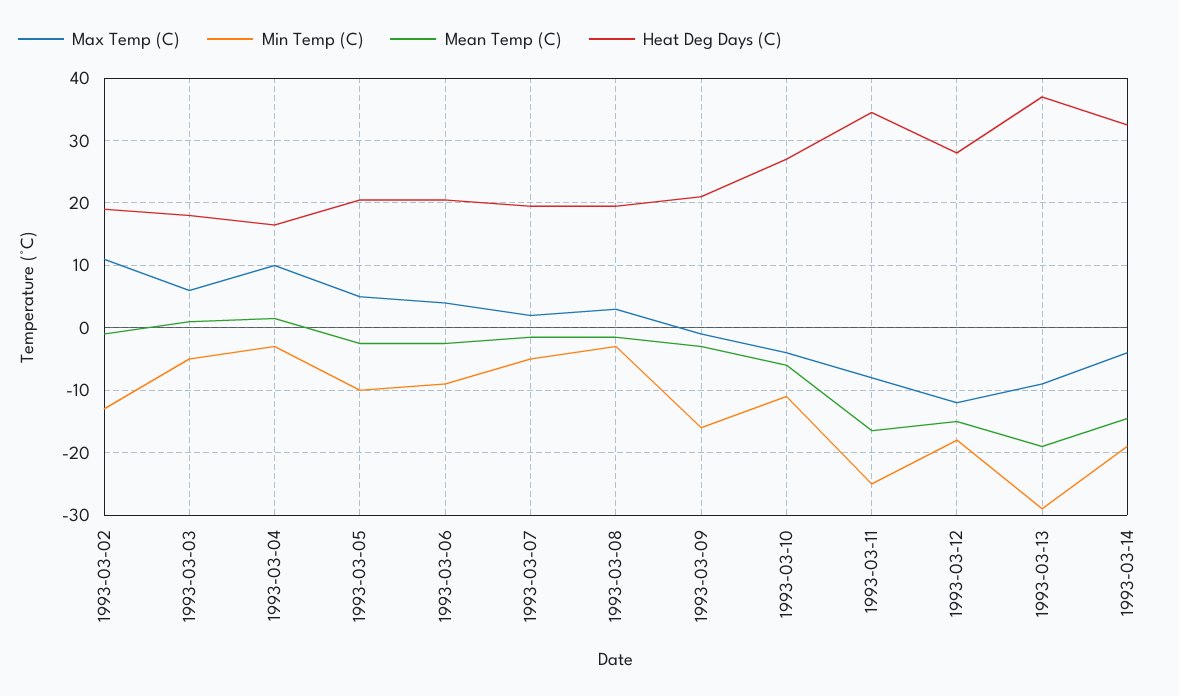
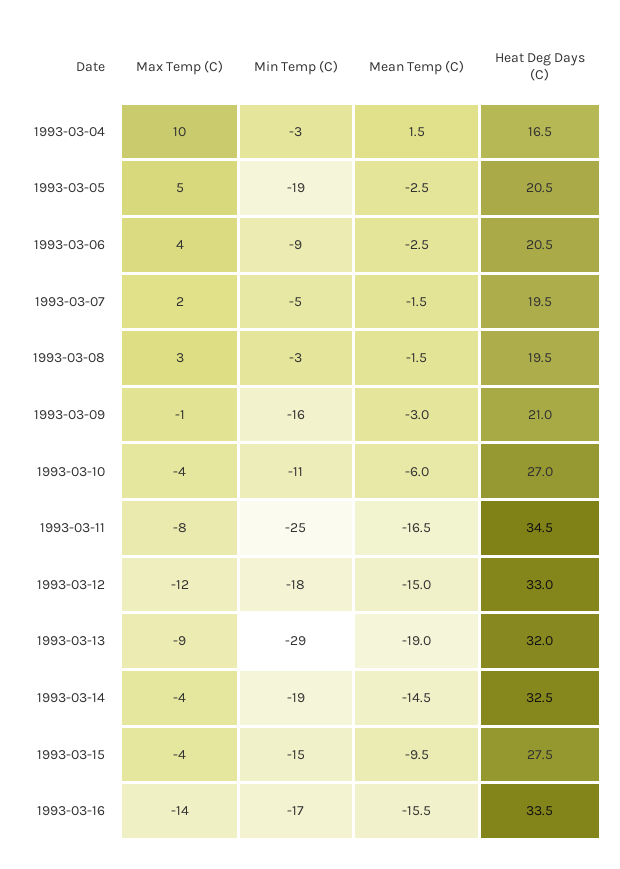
Max Temp (C), 1993-03-02: 11 -> none
Min Temp (C), 1993-03-02: -13 -> none
Mean Temp (C), 1993-03-02: -1 -> none
Heat Deg Days (C), 1993-03-02: 19 -> none
Max Temp (C), 1993-03-03: 6 -> none
Min Temp (C), 1993-03-03: -5 -> none
Mean Temp (C), 1993-03-03: 1 -> none
Heat Deg Days (C), 1993-03-03: 18 -> none
Min Temp (C), 1993-03-05: -10 -> -19
Heat Deg Days (C), 1993-03-12: 28 -> 33
Heat Deg Days (C), 1993-03-13: 37 -> 32
Max Temp (C), 1993-03-15: none -> -4
Min Temp (C), 1993-03-15: none -> -15
Mean Temp (C), 1993-03-15: none -> -9.5
Heat Deg Days (C), 1993-03-15: none -> 27.5
Max Temp (C), 1993-03-16: none -> -14
Min Temp (C), 1993-03-16: none -> -17
Mean Temp (C), 1993-03-16: none -> -15.5
Heat Deg Days (C), 1993-03-16: none -> 33.5

